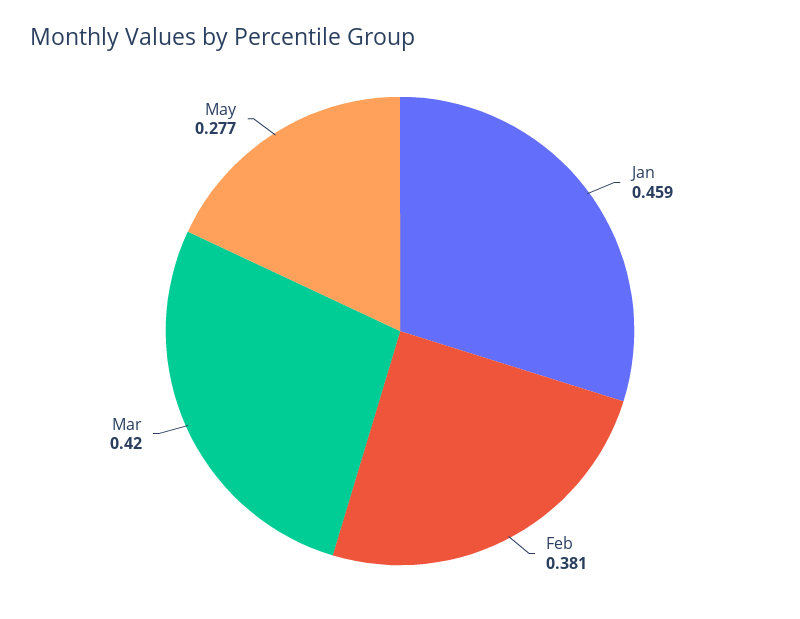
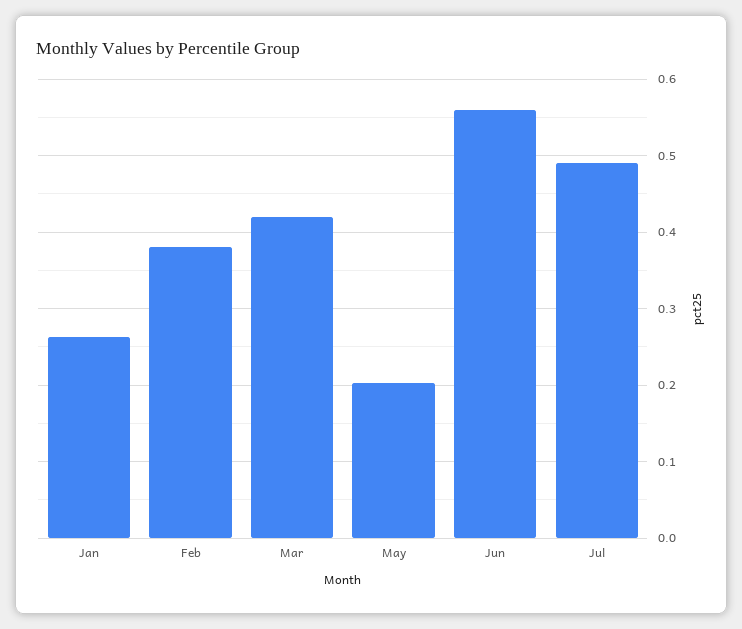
Jan: 0.459 -> 0.26
May: 0.277 -> 0.2
Jun: none -> 0.56
Jul: none -> 0.49

